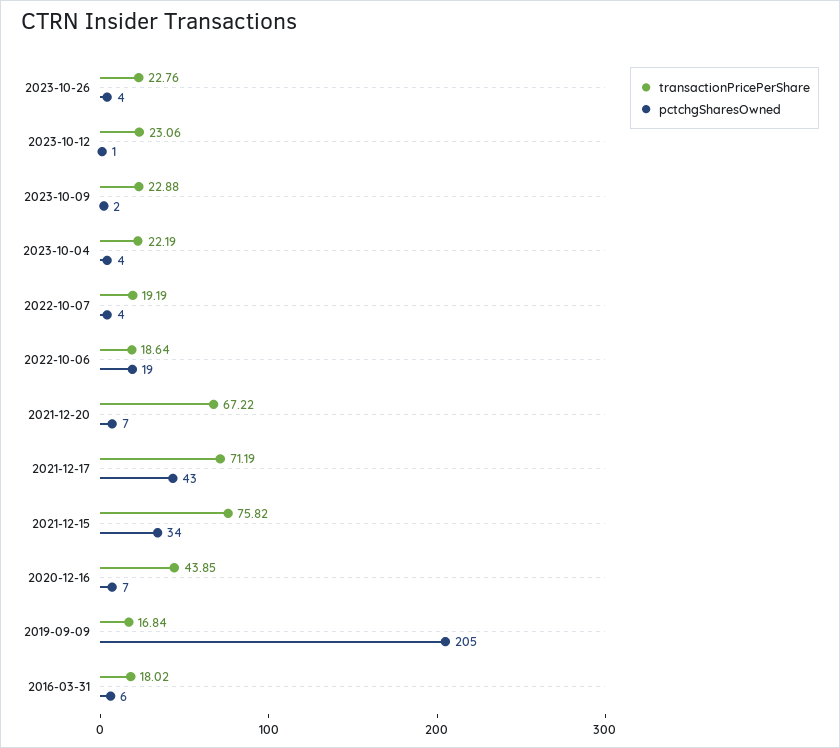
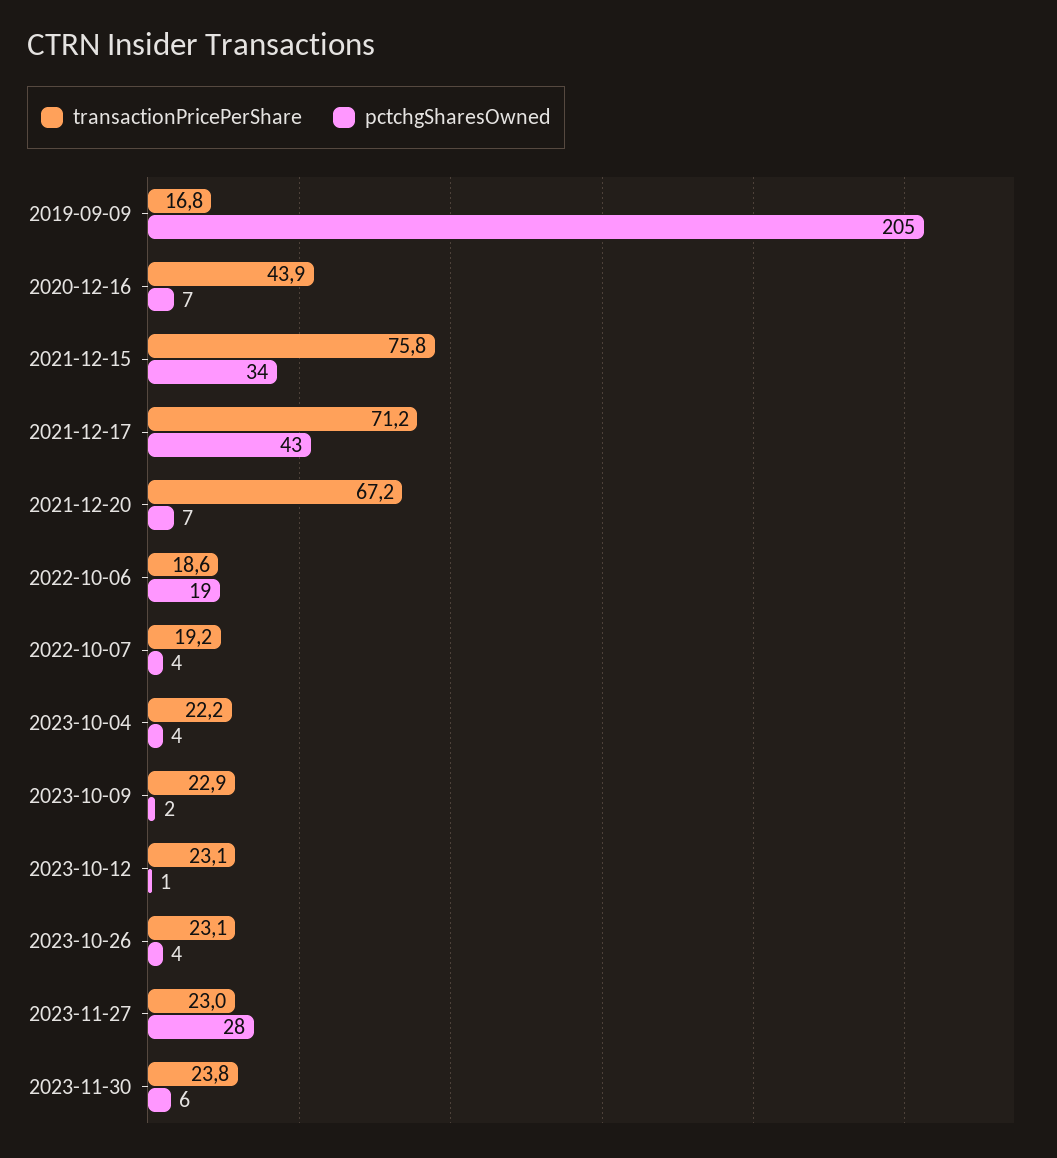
transactionPricePerShare, 2023-10-26: 22.76 -> 23.1
transactionPricePerShare, 2016-03-31: 18.02 -> none
pctchgSharesOwned, 2016-03-31: 6 -> none
transactionPricePerShare, 2023-11-27: none -> 23
pctchgSharesOwned, 2023-11-27: none -> 28
transactionPricePerShare, 2023-11-30: none -> 23.8
pctchgSharesOwned, 2023-11-30: none -> 6

